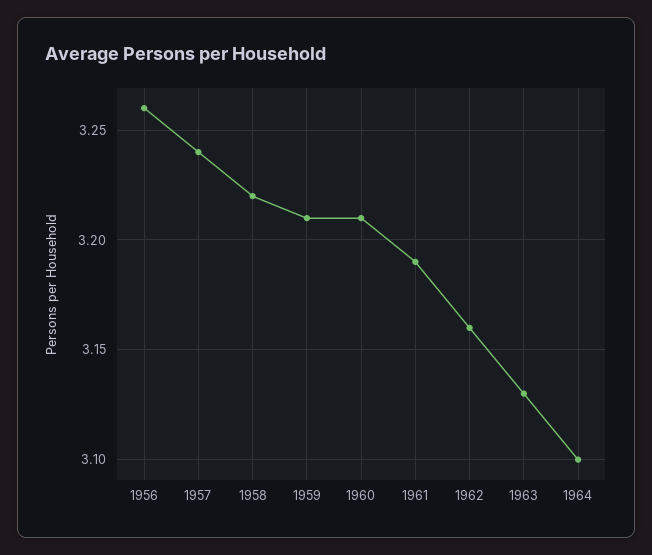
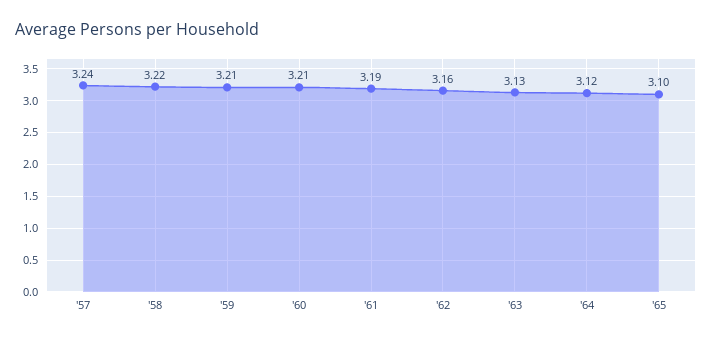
1956: 3.26 -> none
1964: 3.1 -> 3.12
'65: none -> 3.1

